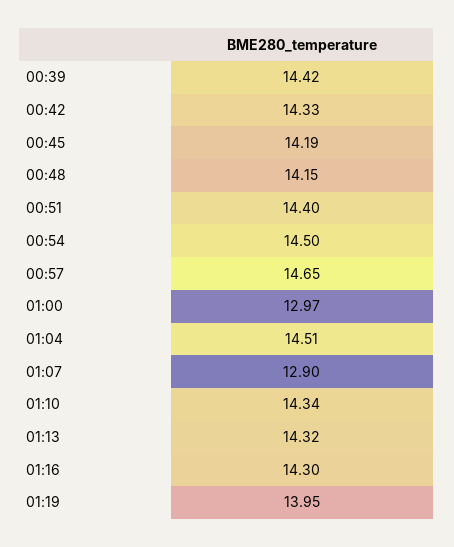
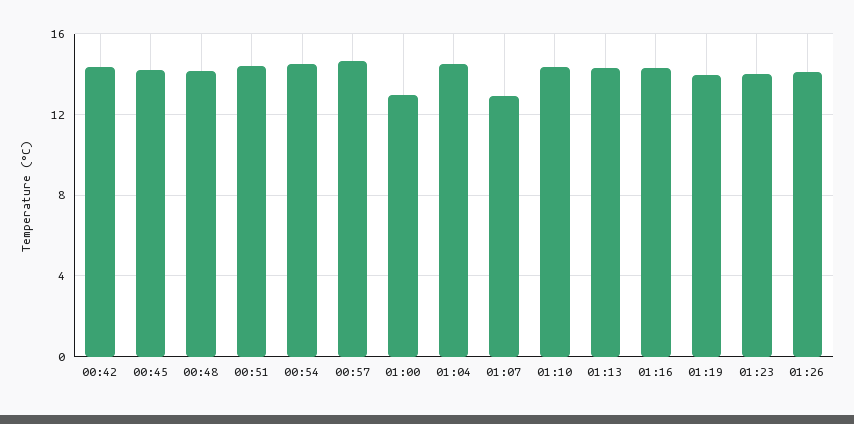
00:39: 14.42 -> none
01:23: none -> 14
01:26: none -> 14

